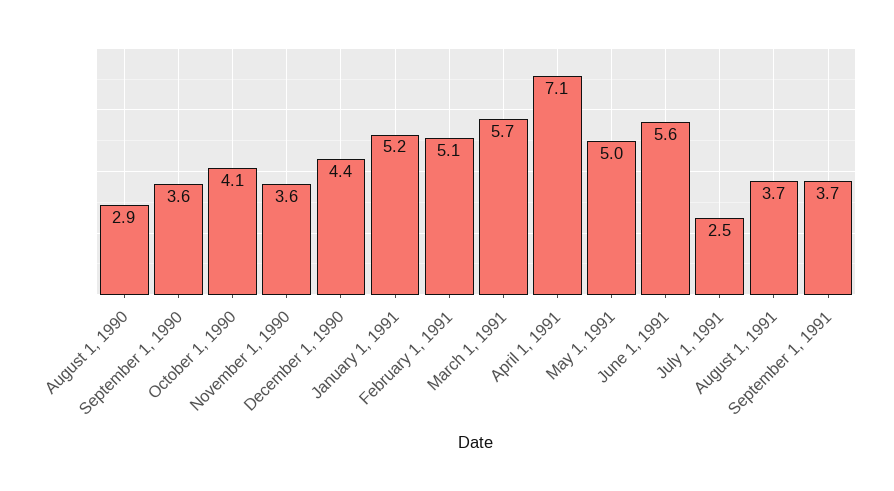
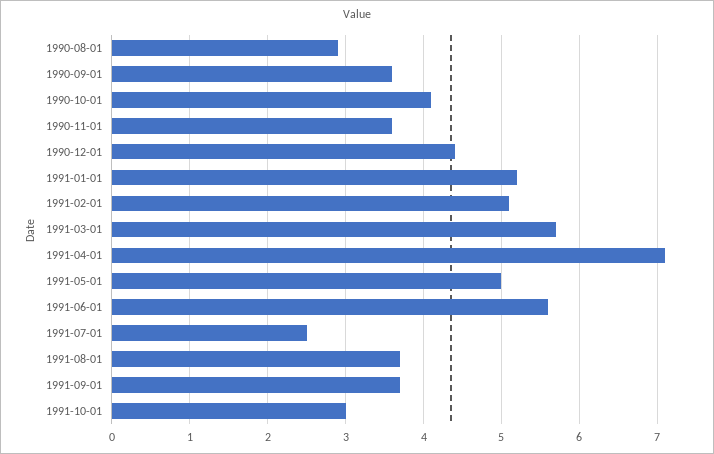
1991-10-01: none -> 3

